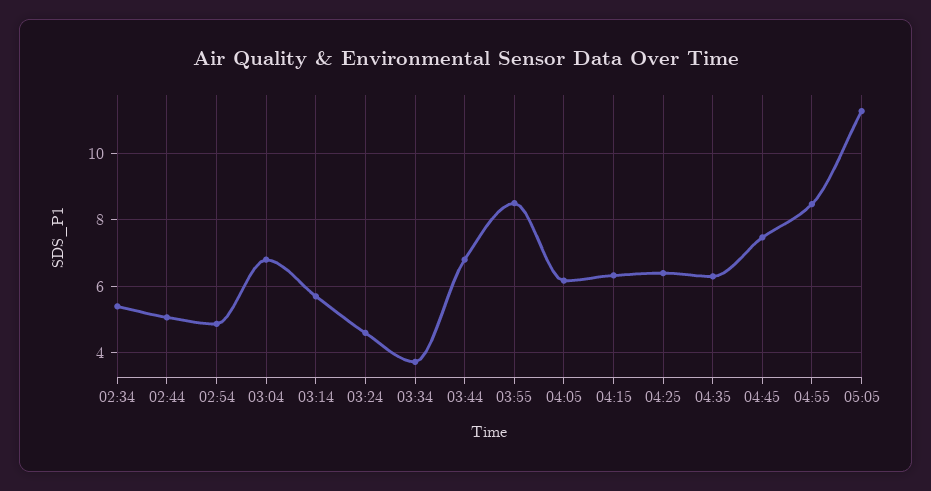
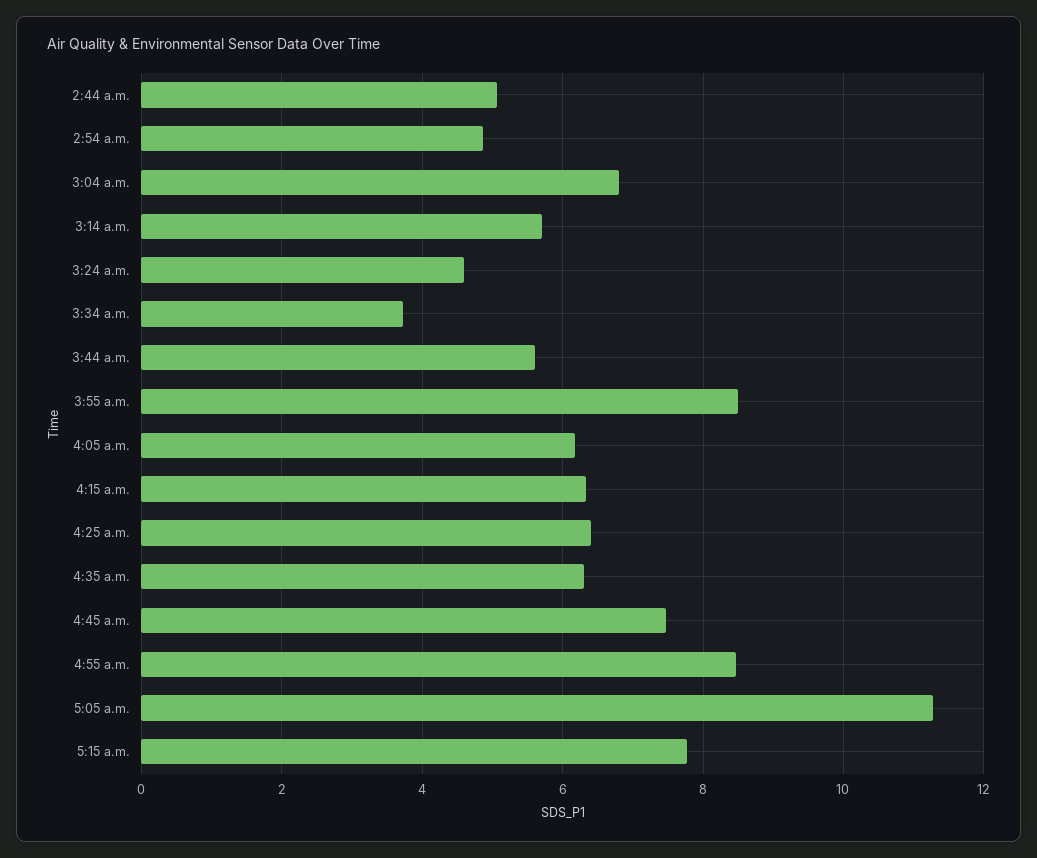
02:34: 5.4 -> none
03:44: 6.8 -> 5.6
5:15 a.m.: none -> 7.8

